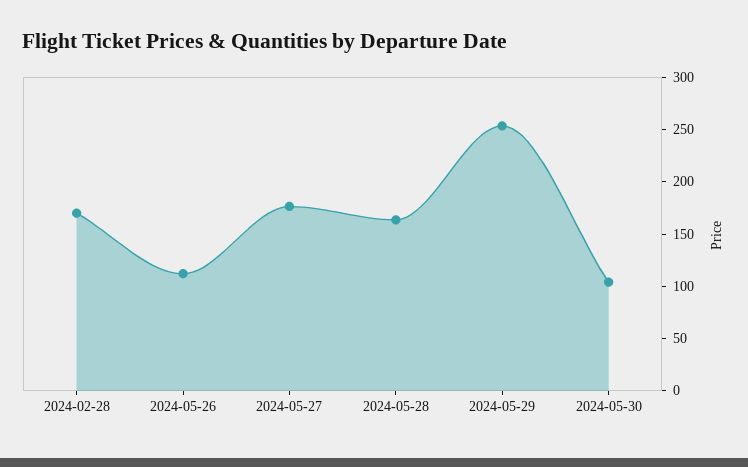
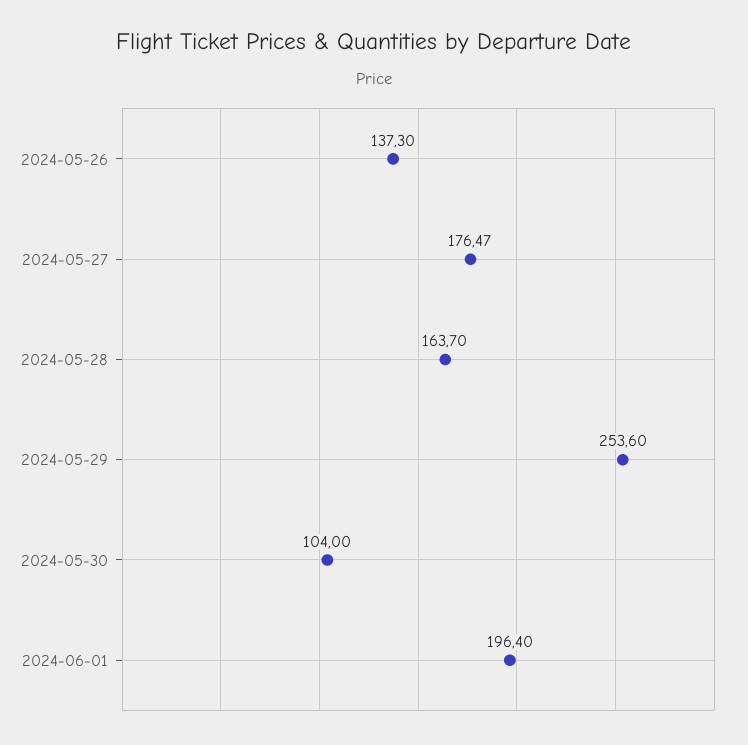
2024-02-28: 170 -> none
2024-05-26: 110 -> 137.3
2024-06-01: none -> 196.4

